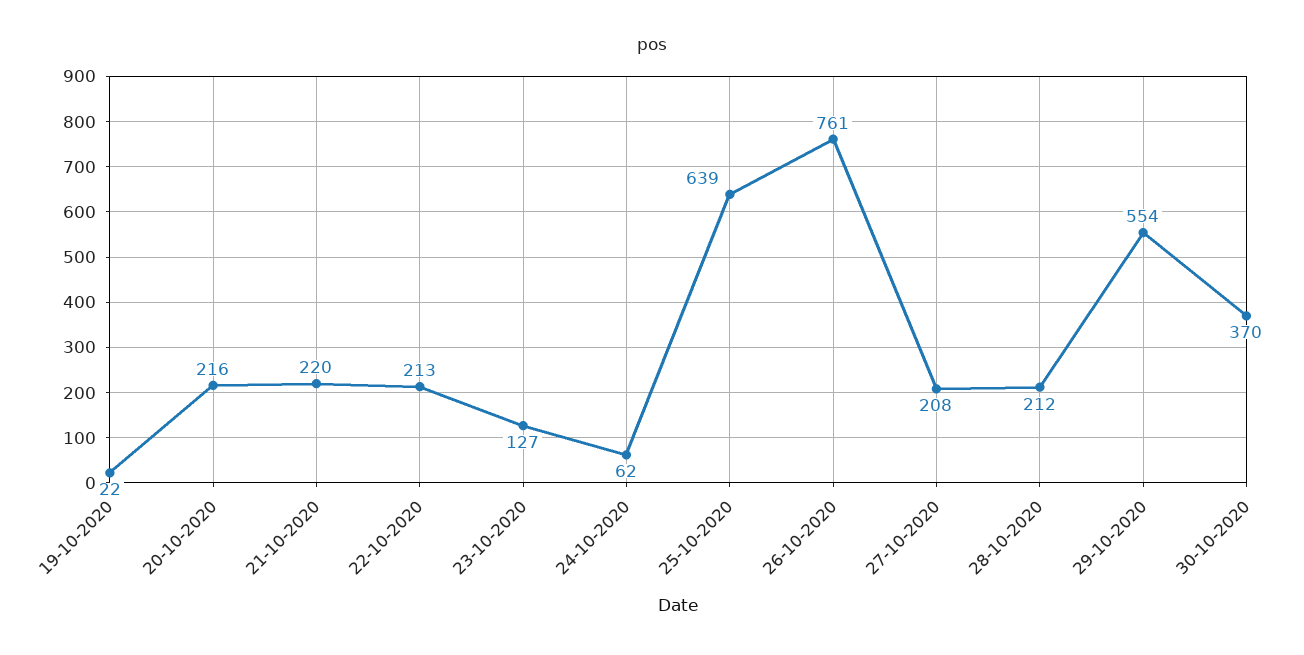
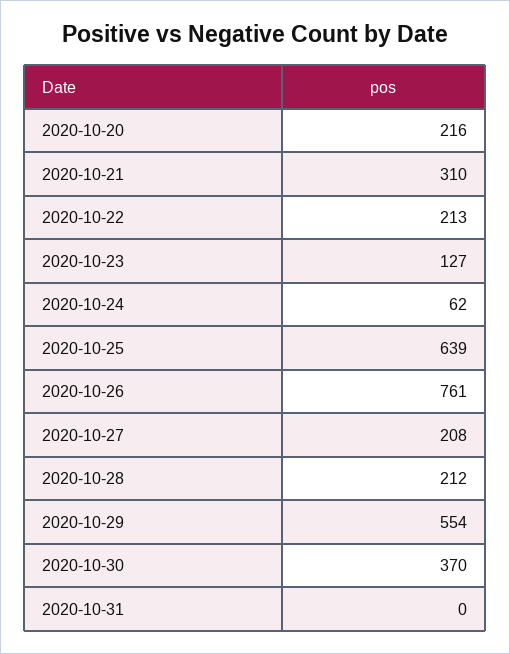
19-10-2020: 22 -> none
21-10-2020: 220 -> 310
2020-10-31: none -> 0

